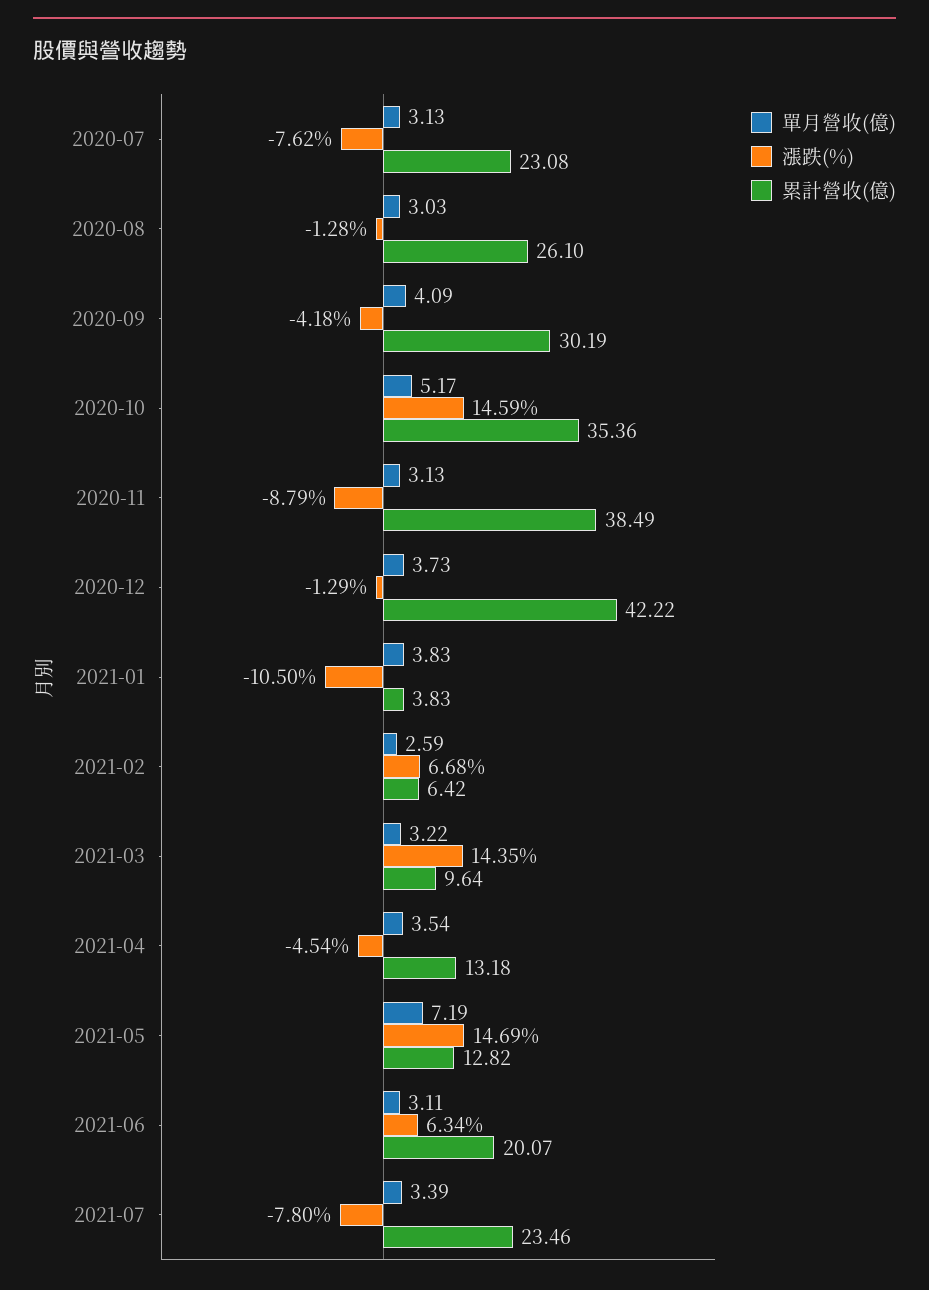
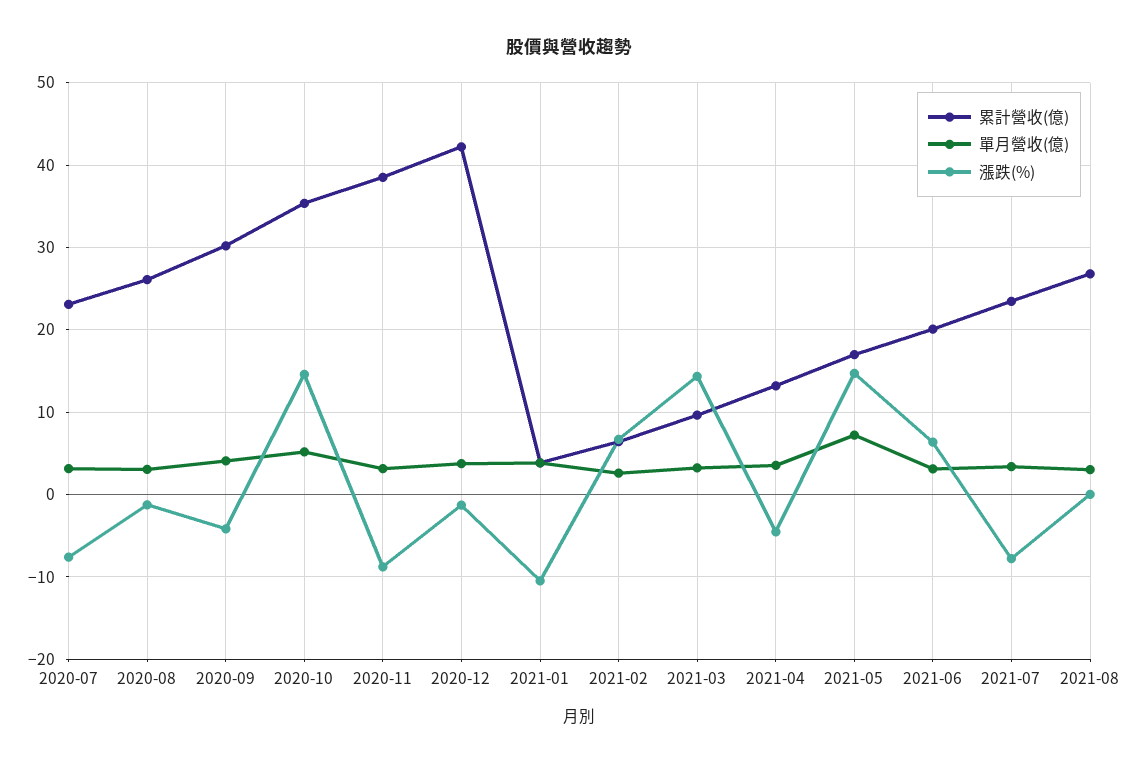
累計營收(億), 2021-05: 12.82 -> 17
累計營收(億), 2021-08: none -> 27
單月營收(億), 2021-08: none -> 3
漲跌(%), 2021-08: none -> 0

